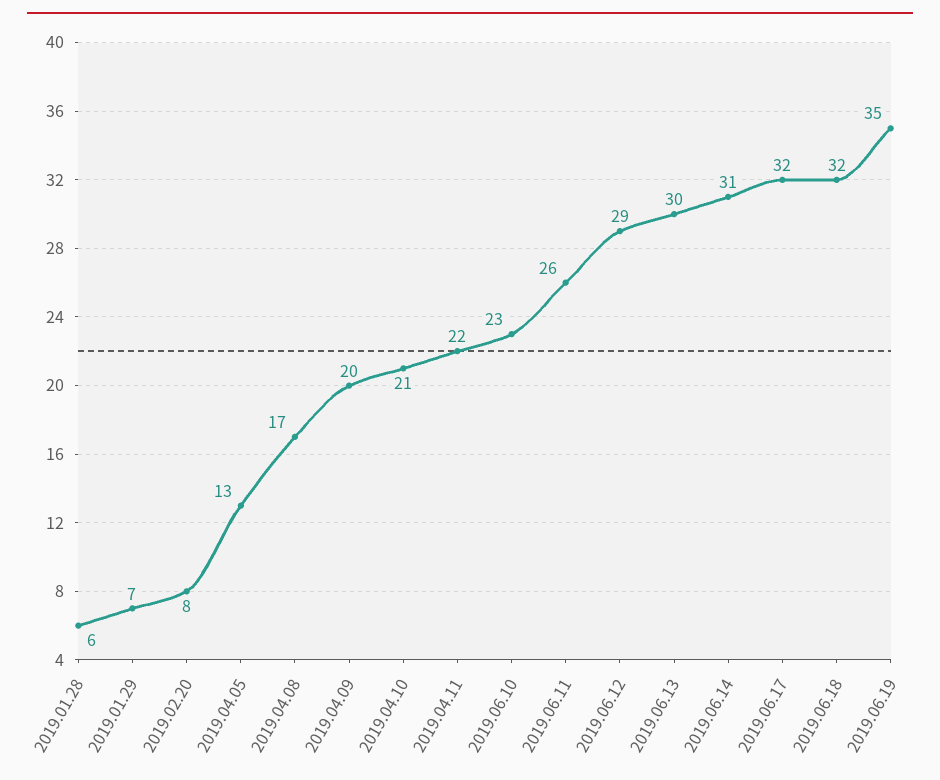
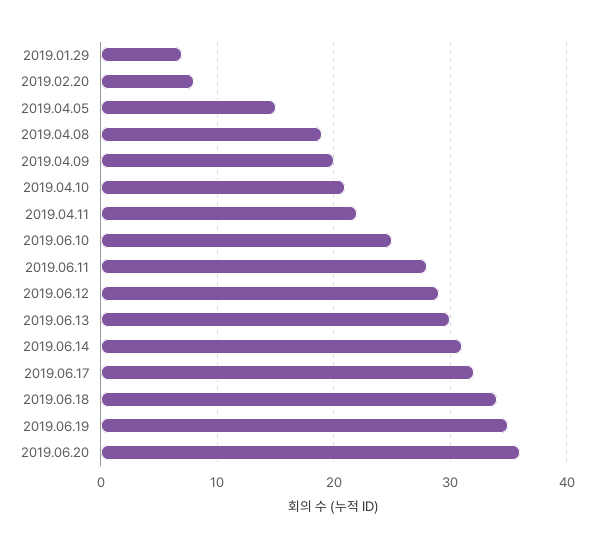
2019.01.28: 6 -> none
2019.04.05: 13 -> 15
2019.04.08: 17 -> 19
2019.06.10: 23 -> 25
2019.06.11: 26 -> 28
2019.06.18: 32 -> 34
2019.06.20: none -> 36

